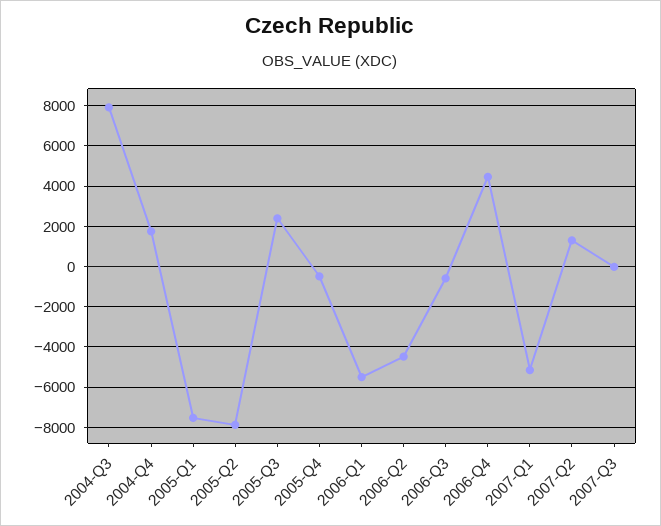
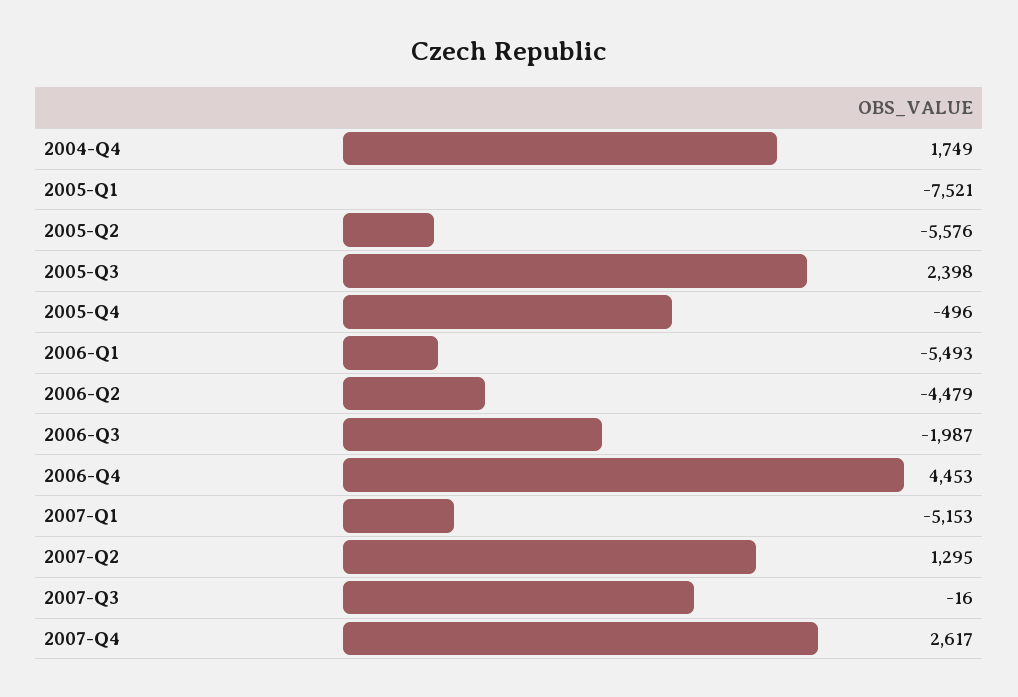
2004-Q3: 8000 -> none
2005-Q2: -8000 -> -5576
2006-Q3: -500 -> -1987
2007-Q4: none -> 2617

